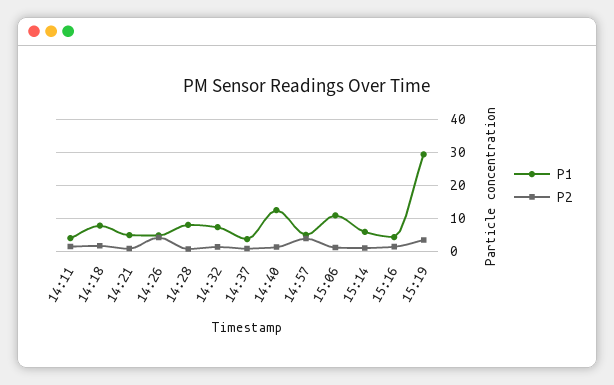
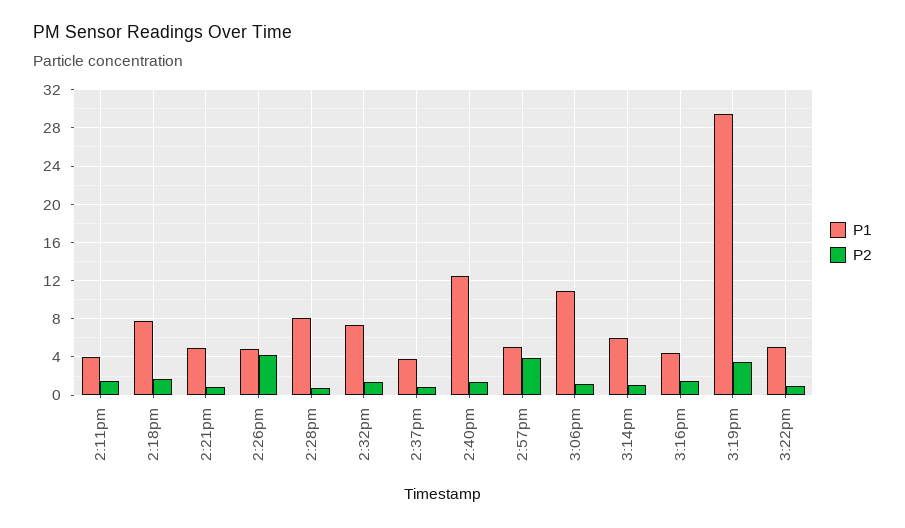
P1, 3:22pm: none -> 5
P2, 3:22pm: none -> 1

